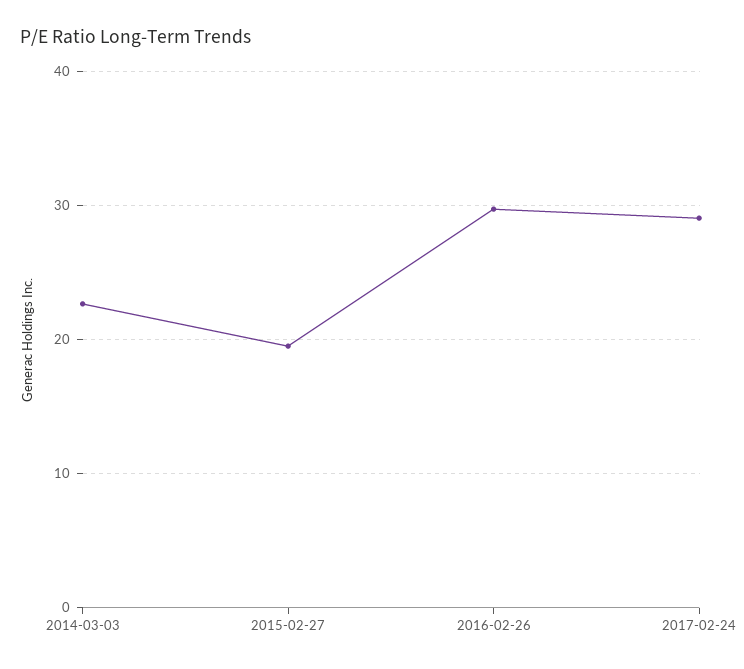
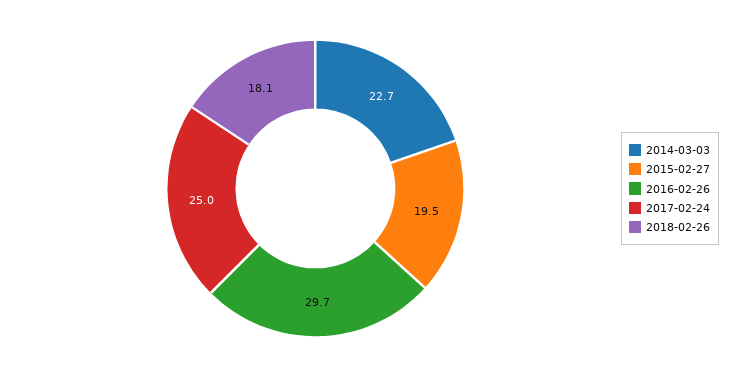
2017-02-24: 29 -> 25
2018-02-26: none -> 18.1

